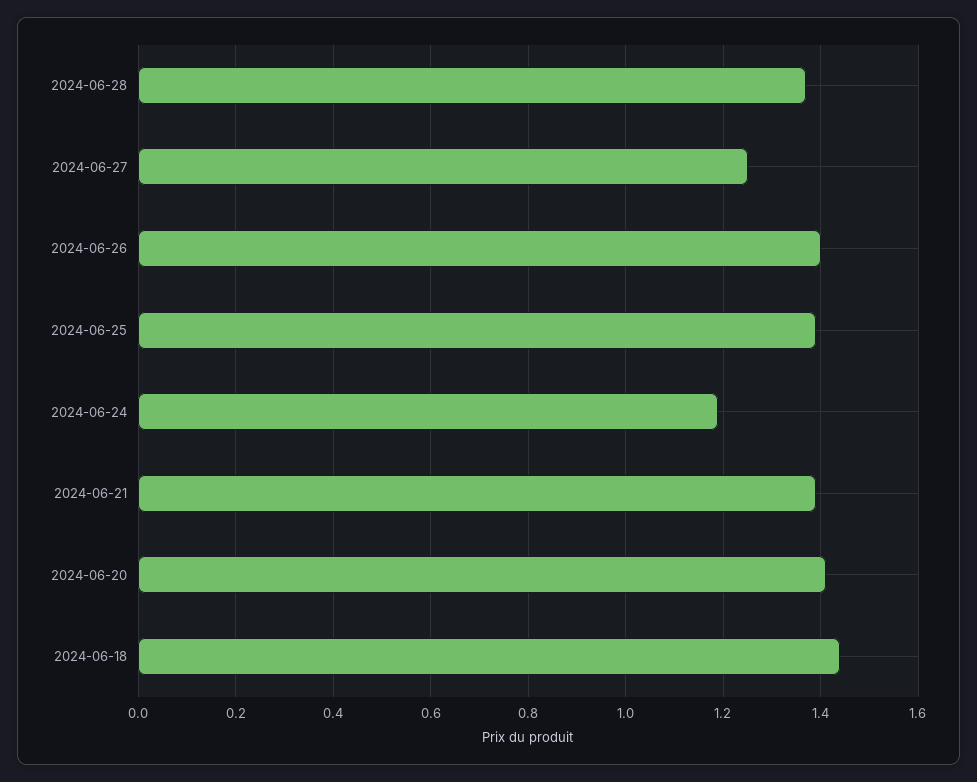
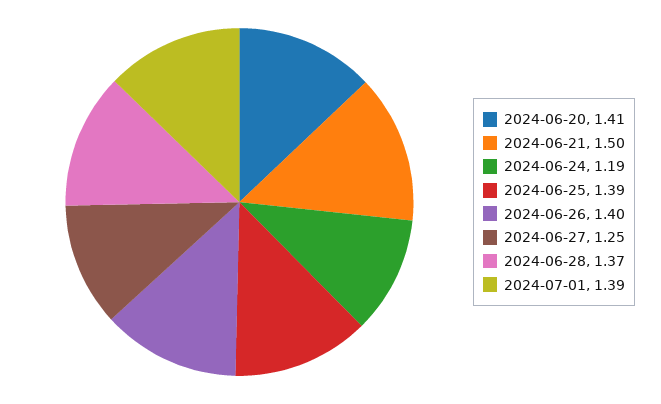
2024-06-21: 1.4 -> 1.5
2024-06-18: 1.45 -> none
2024-07-01: none -> 1.39

